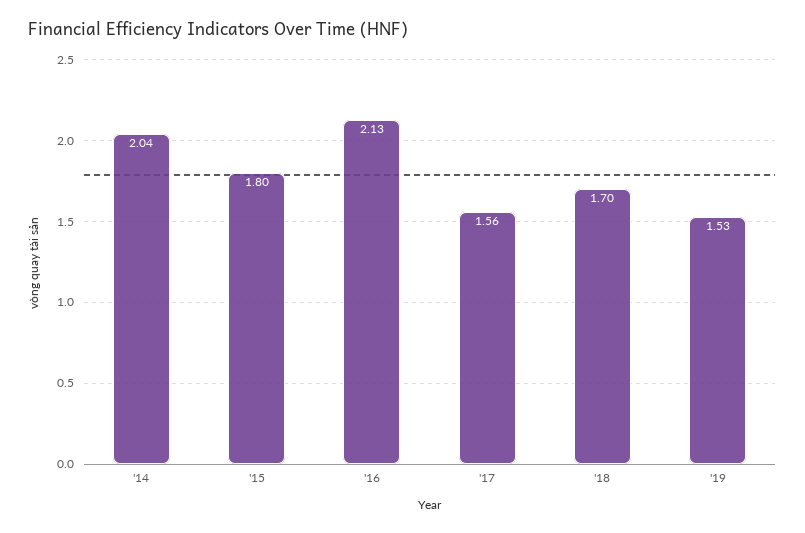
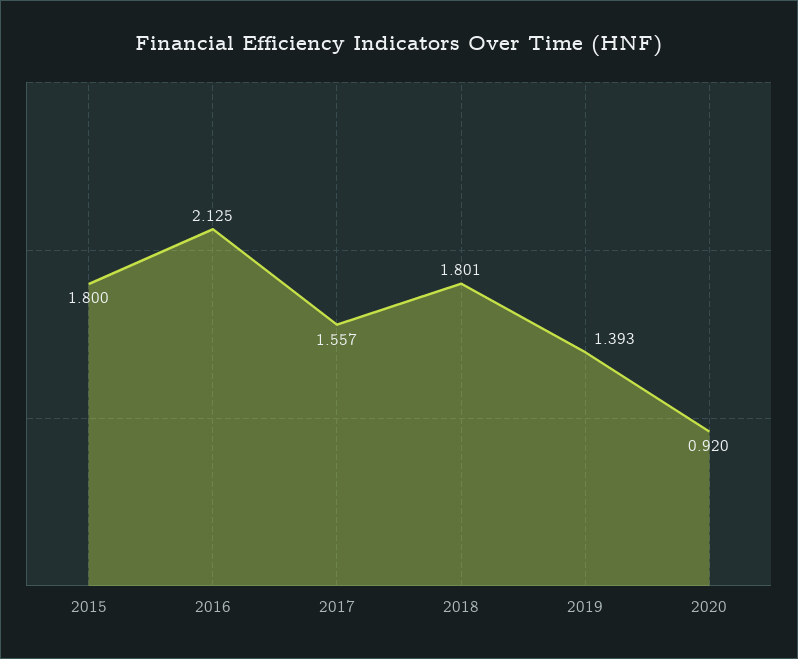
'14: 2.04 -> none
'18: 1.7 -> 1.801
'19: 1.53 -> 1.393
2020: none -> 0.92

